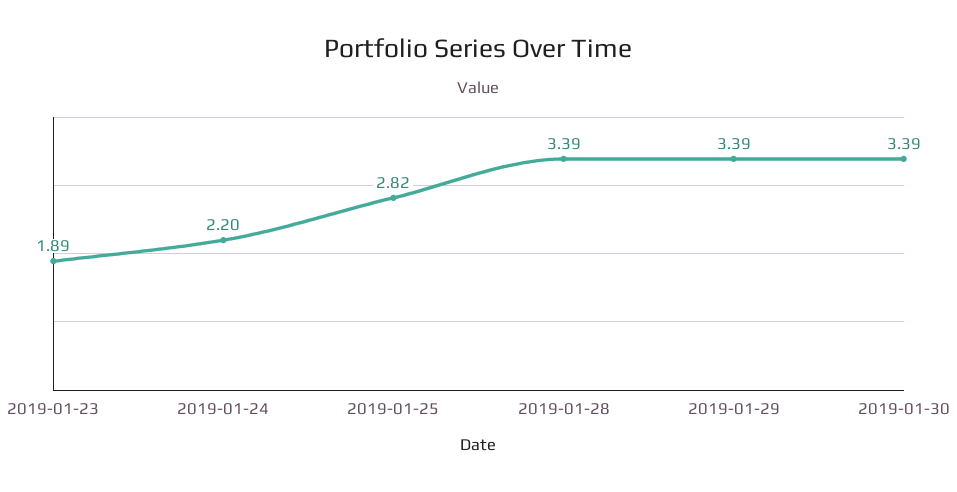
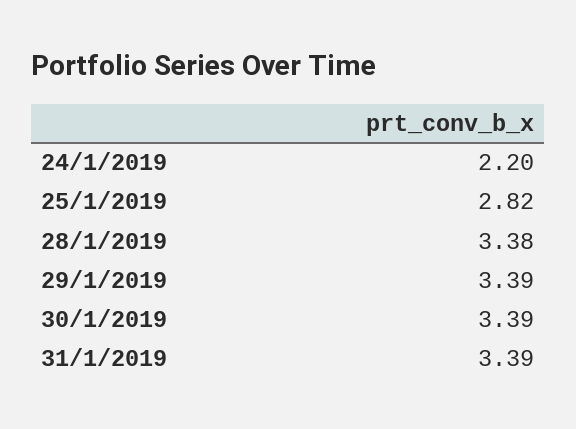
2019-01-23: 1.89 -> none
2019-01-28: 3.39 -> 3.38
31/1/2019: none -> 3.39

